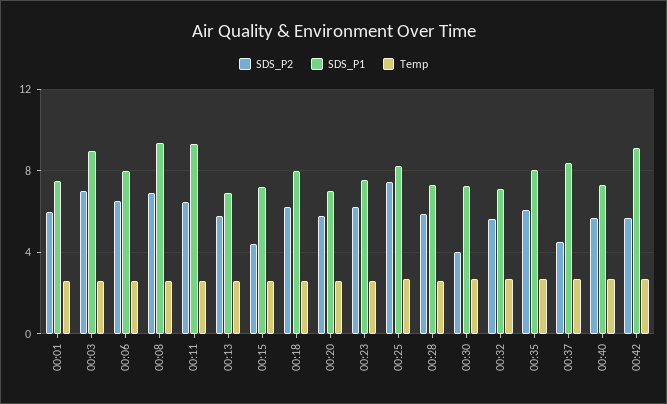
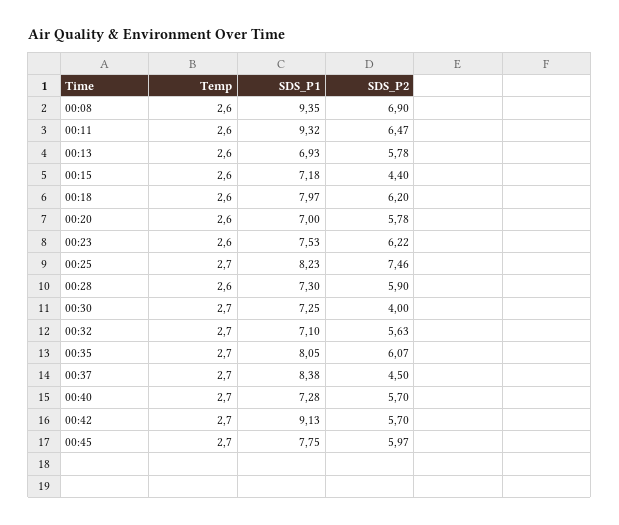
SDS_P2, 00:01: 6 -> none
SDS_P1, 00:01: 7.5 -> none
Temp, 00:01: 2.5 -> none
SDS_P2, 00:03: 7 -> none
SDS_P1, 00:03: 9 -> none
Temp, 00:03: 2.5 -> none
SDS_P2, 00:06: 6.5 -> none
SDS_P1, 00:06: 8 -> none
Temp, 00:06: 2.5 -> none
Temp, 00:45: none -> 2.7
SDS_P1, 00:45: none -> 7.75
SDS_P2, 00:45: none -> 5.97

